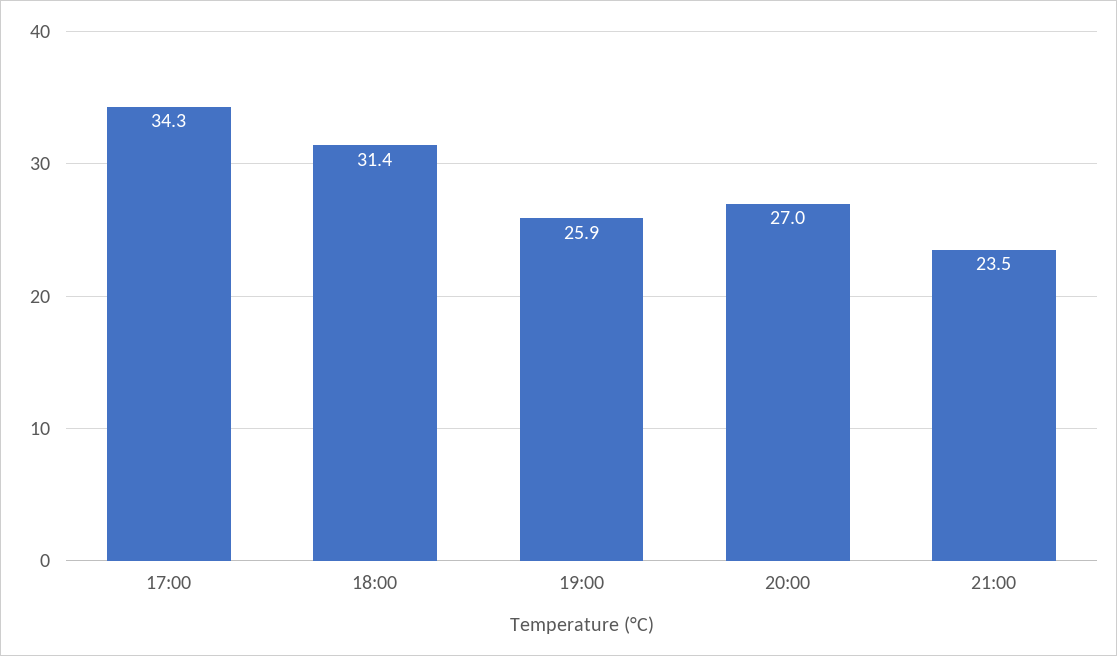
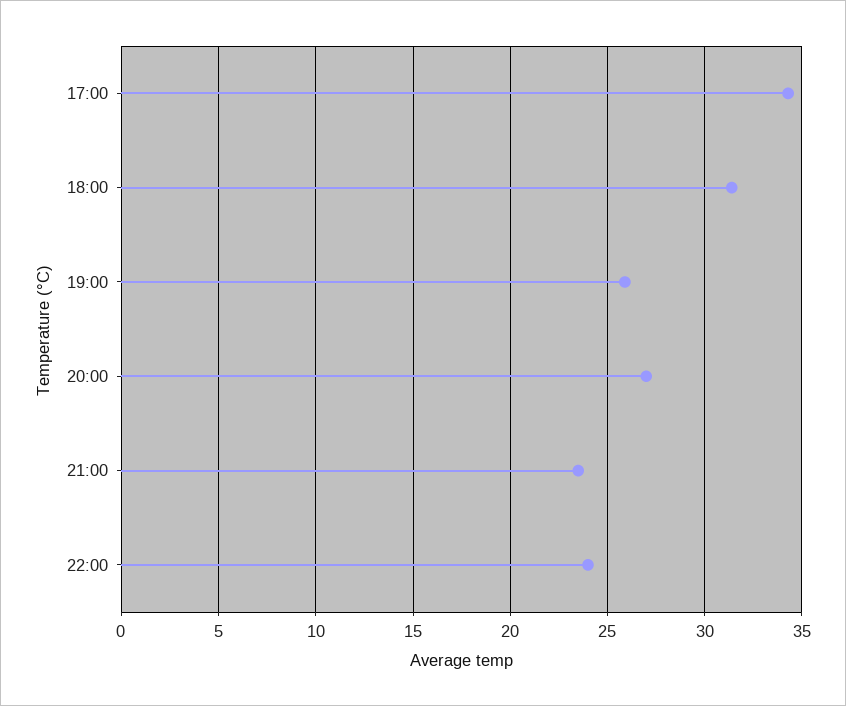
22:00: none -> 24

